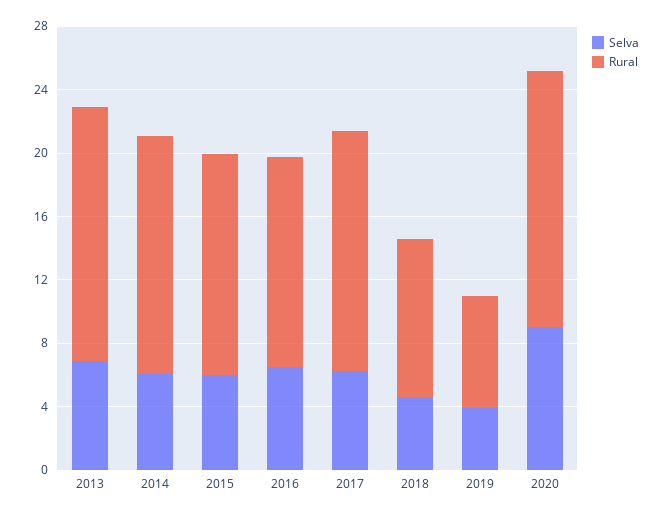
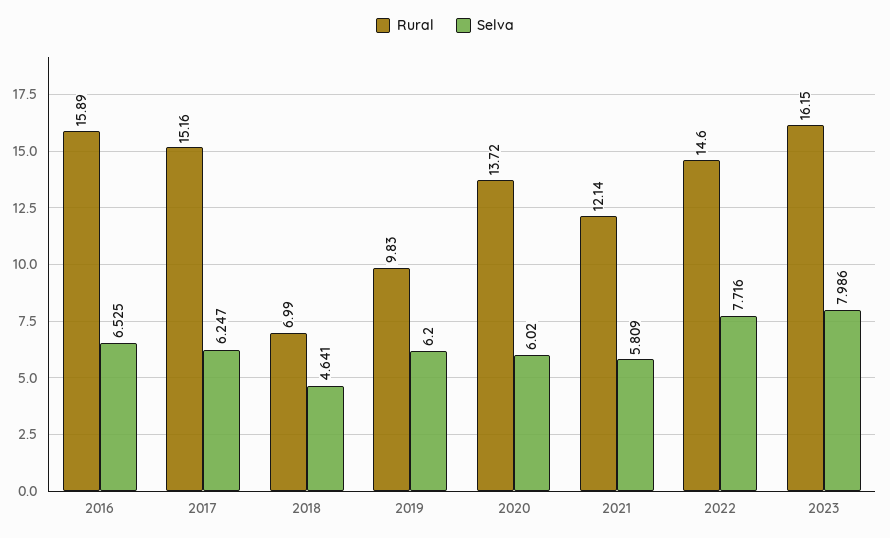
Selva, 2013: 7 -> none
Rural, 2013: 16 -> none
Selva, 2014: 6 -> none
Rural, 2014: 15 -> none
Selva, 2015: 6 -> none
Rural, 2015: 14 -> none
Rural, 2016: 13 -> 15.89
Rural, 2018: 10 -> 6.99
Selva, 2019: 4 -> 6.2
Rural, 2019: 7 -> 9.83
Selva, 2020: 9 -> 6.02
Rural, 2020: 16 -> 13.72
Rural, 2021: none -> 12.14
Selva, 2021: none -> 5.809
Rural, 2022: none -> 14.6
Selva, 2022: none -> 7.716
Rural, 2023: none -> 16.15
Selva, 2023: none -> 7.986

